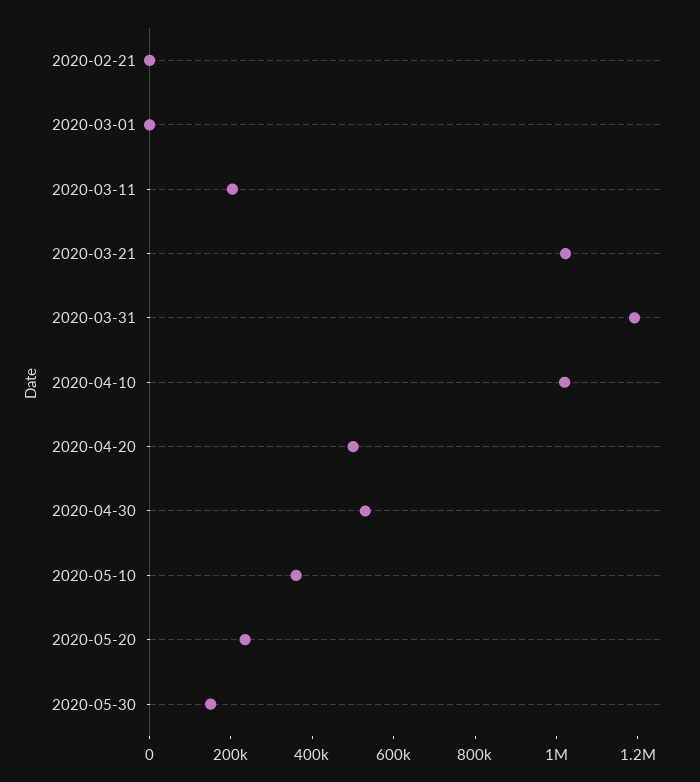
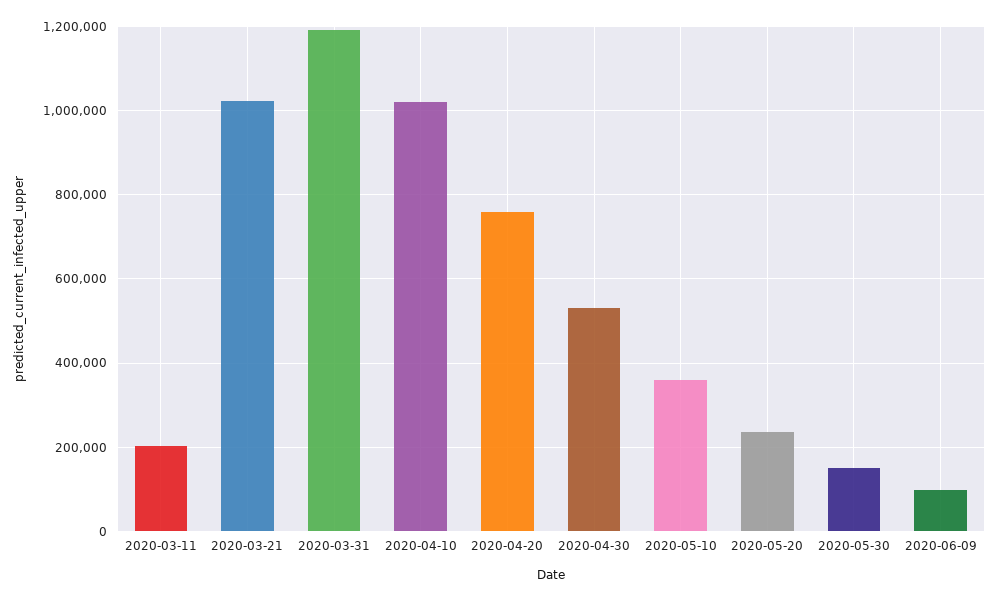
2020-02-21: 0 -> none
2020-03-01: 0 -> none
2020-04-20: 500000 -> 760000
2020-06-09: none -> 100000

